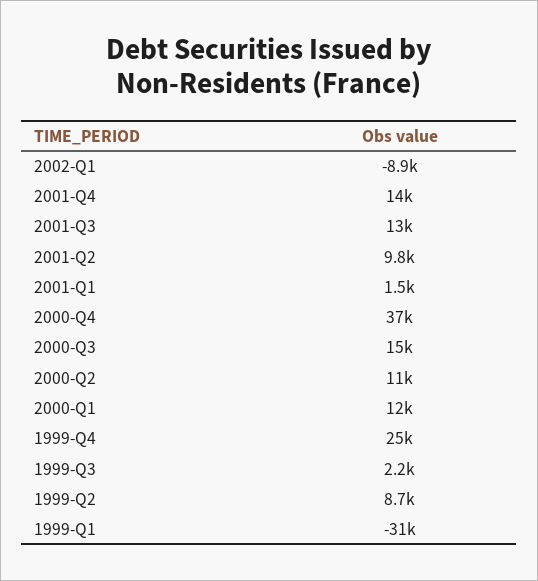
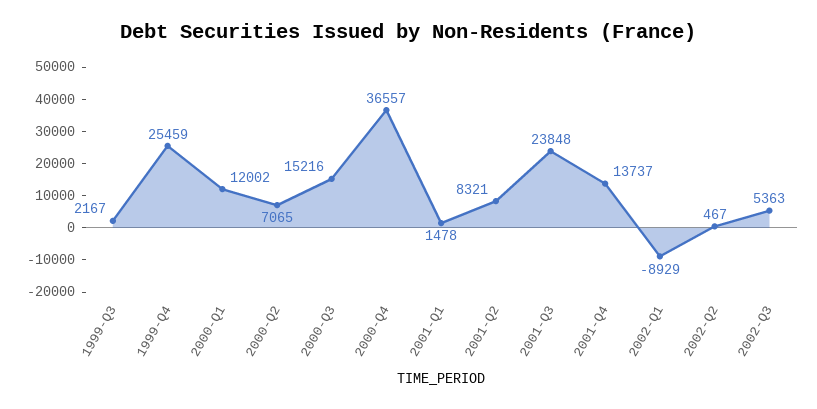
2001-Q3: 13000 -> 23848
2001-Q2: 9800 -> 8321
2000-Q2: 11000 -> 7065
1999-Q2: 8700 -> none
1999-Q1: -31000 -> none
2002-Q2: none -> 467
2002-Q3: none -> 5363

